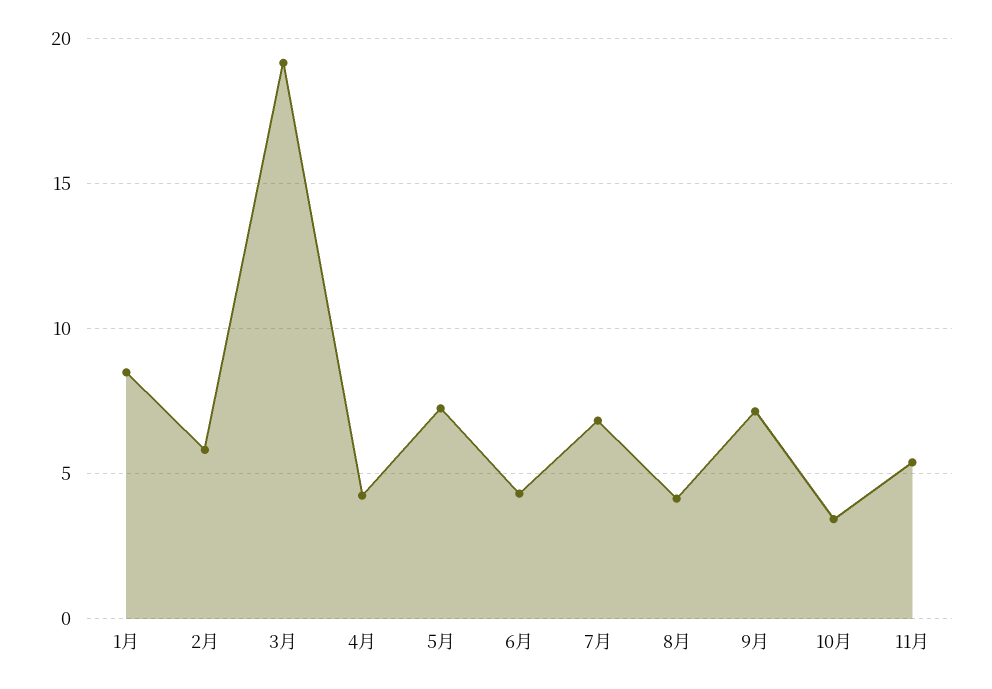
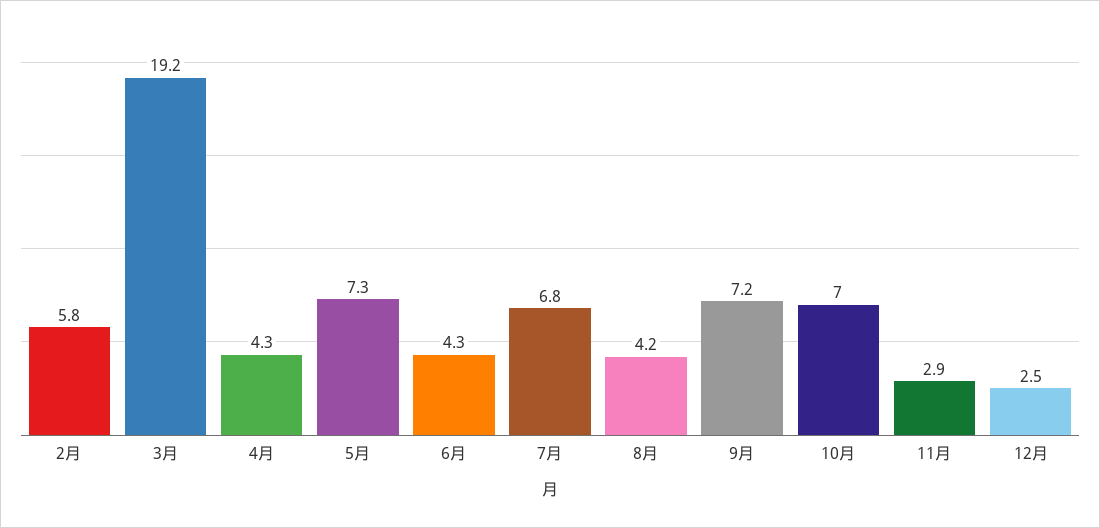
1月: 8.5 -> none
10月: 3.5 -> 7
11月: 5.5 -> 2.9
12月: none -> 2.5

